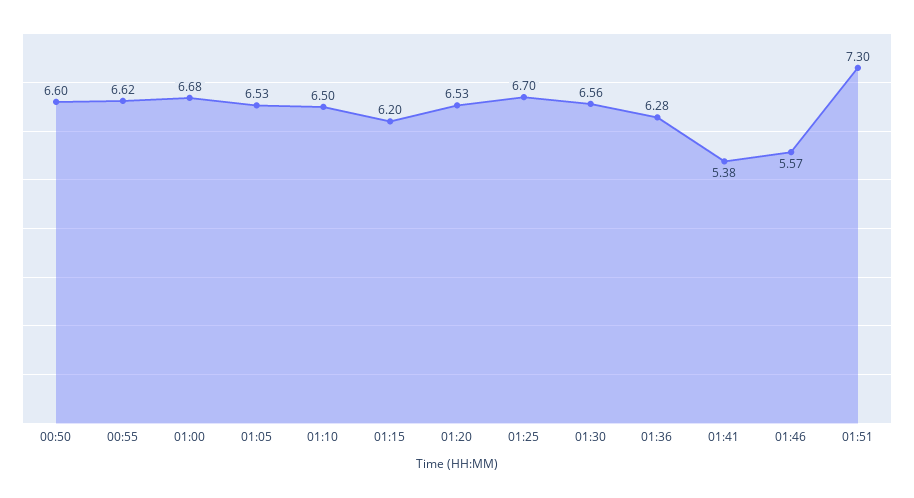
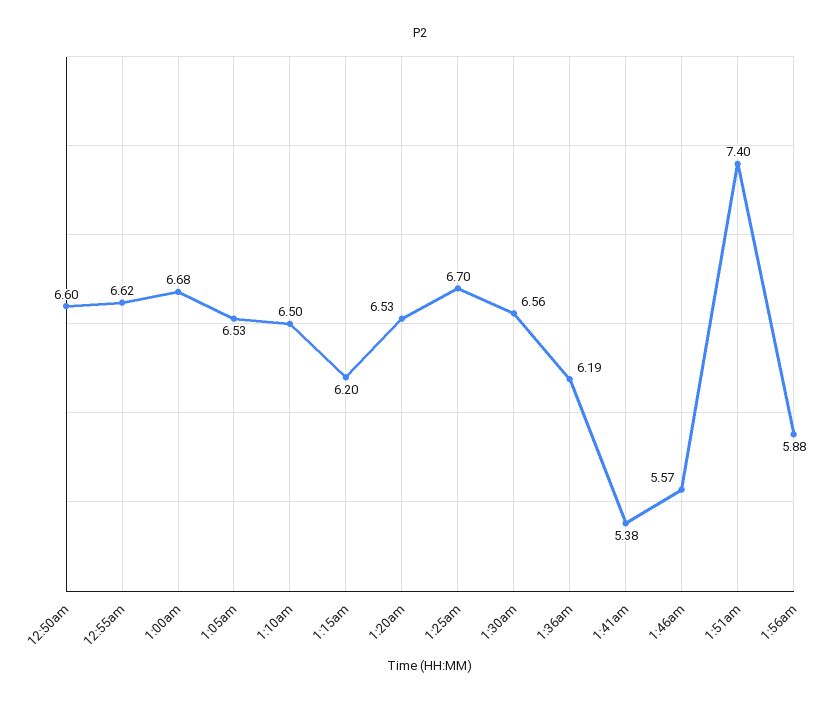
01:36: 6.28 -> 6.19
01:51: 7.3 -> 7.4
1:56am: none -> 5.88

